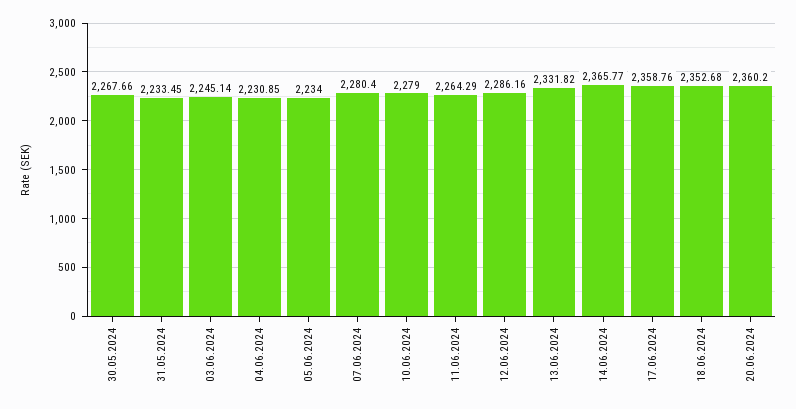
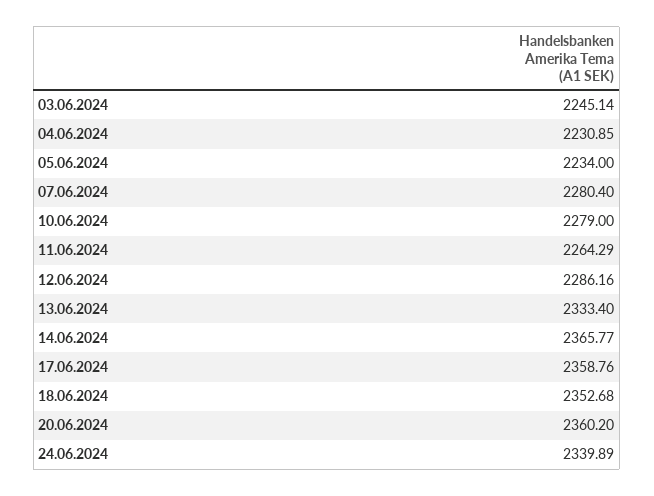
30.05.2024: 2267.66 -> none
31.05.2024: 2233.45 -> none
13.06.2024: 2331.82 -> 2333.4
24.06.2024: none -> 2339.89

